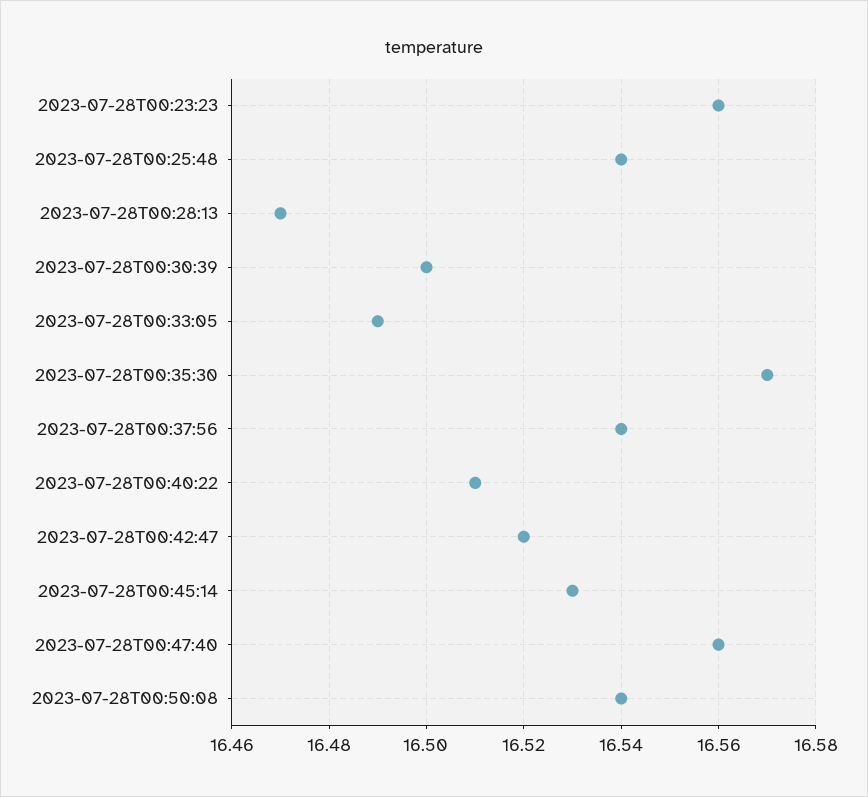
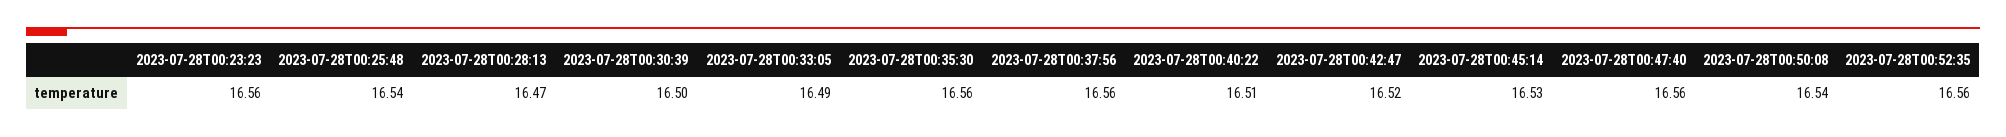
2023-07-28T00:35:30: 16.57 -> 16.56
2023-07-28T00:37:56: 16.54 -> 16.56
2023-07-28T00:52:35: none -> 16.56

